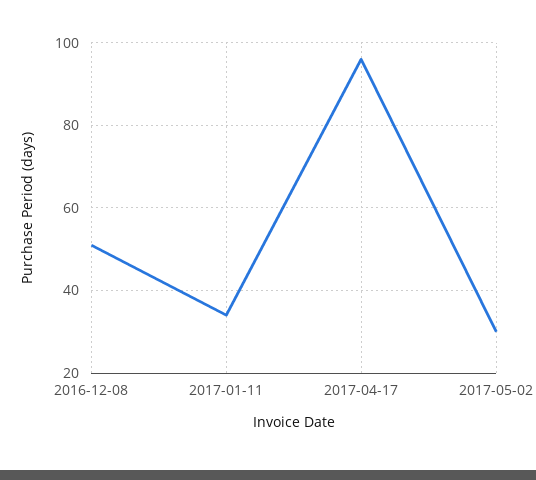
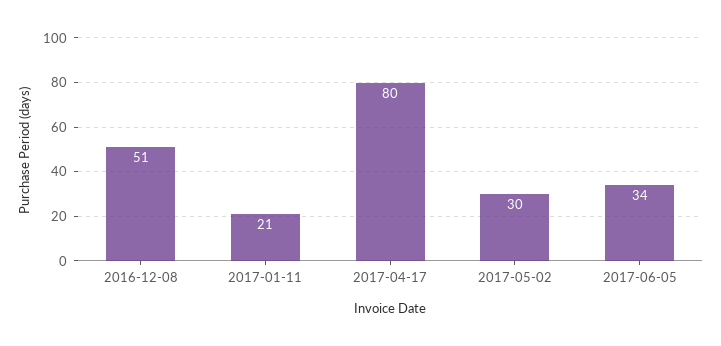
2017-01-11: 35 -> 21
2017-04-17: 95 -> 80
2017-06-05: none -> 34

